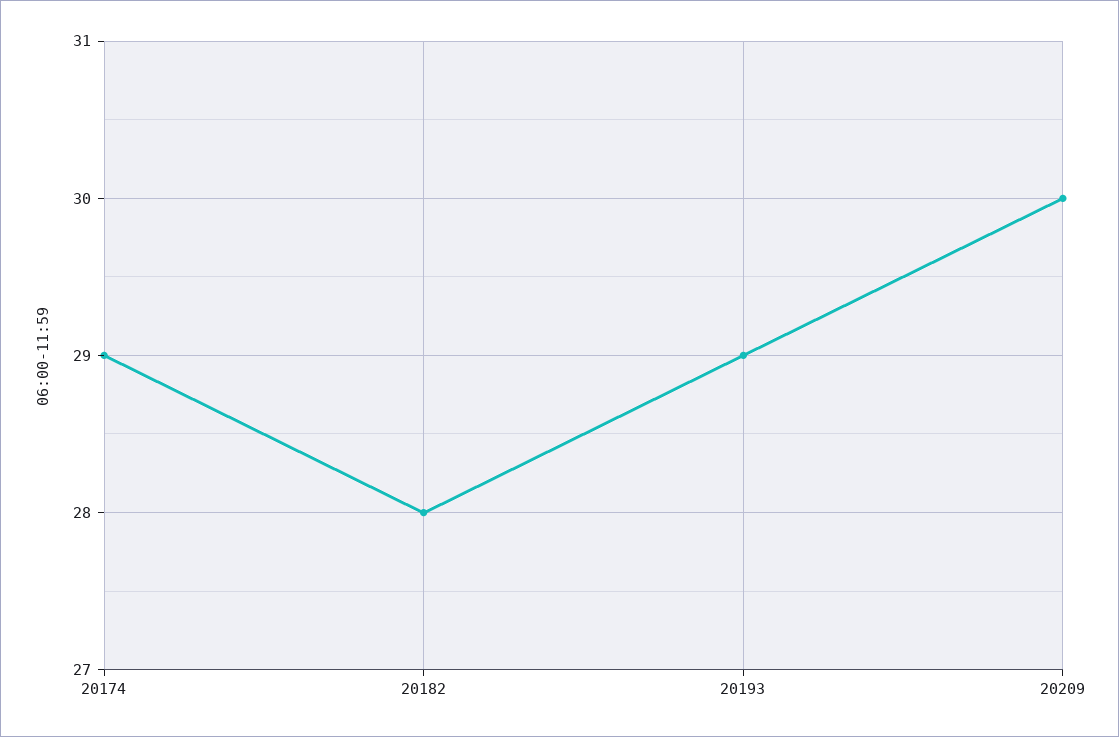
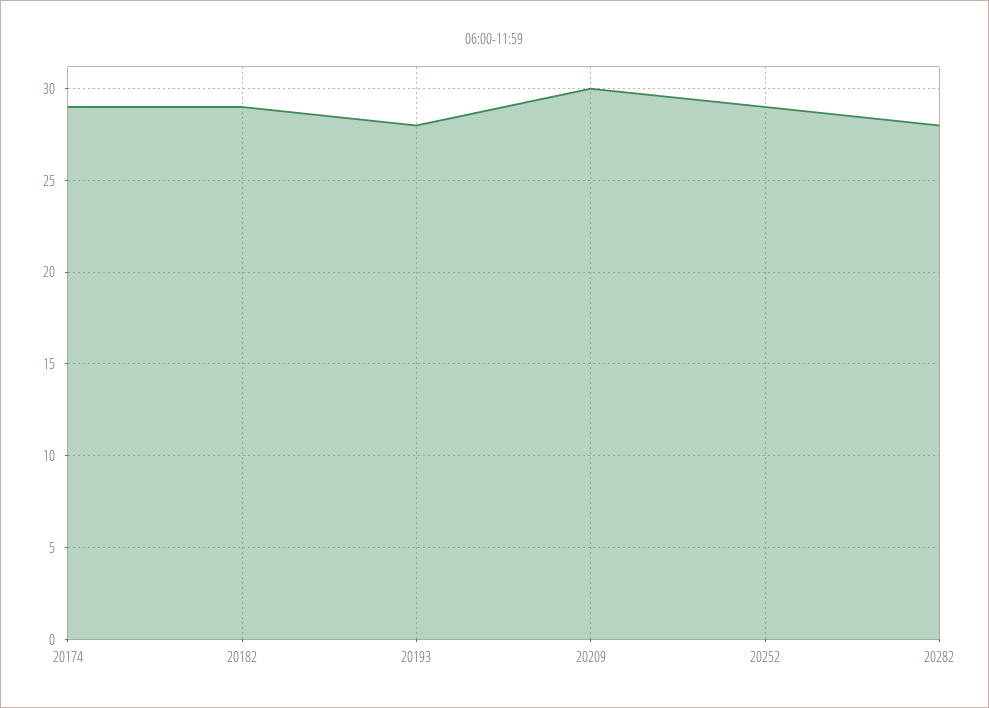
20182: 28 -> 29
20193: 29 -> 28
20252: none -> 29
20282: none -> 28

